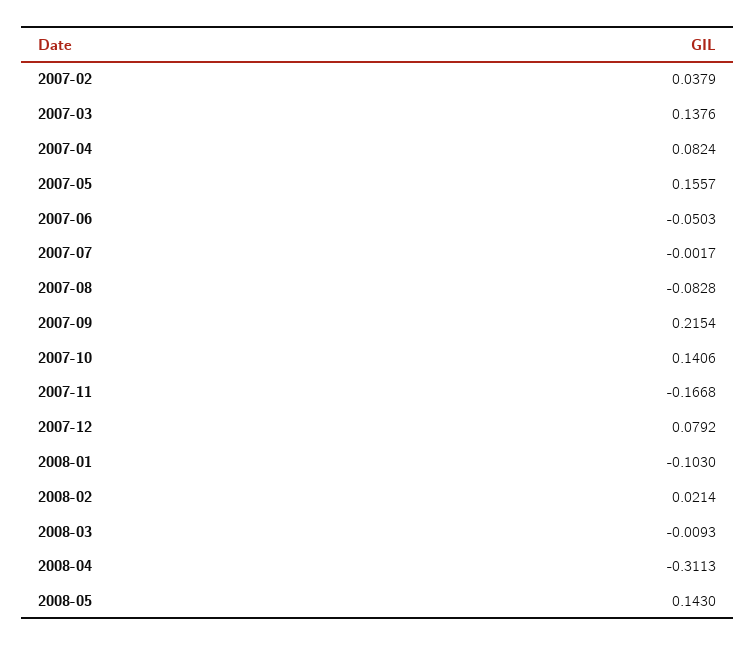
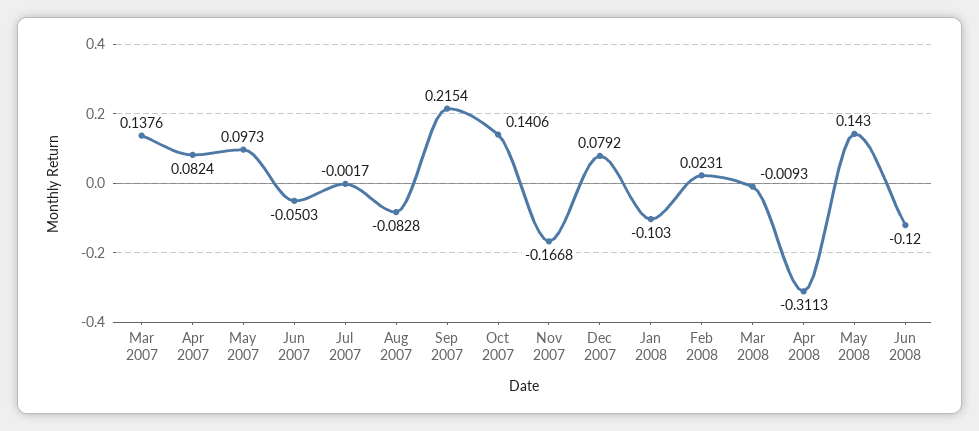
2007-02: 0.0379 -> none
2007-05: 0.1557 -> 0.0973
2008-02: 0.0214 -> 0.0231
Jun 2008: none -> -0.12

